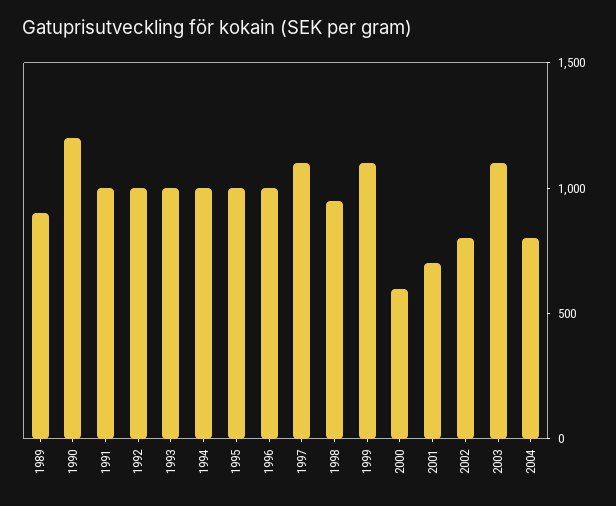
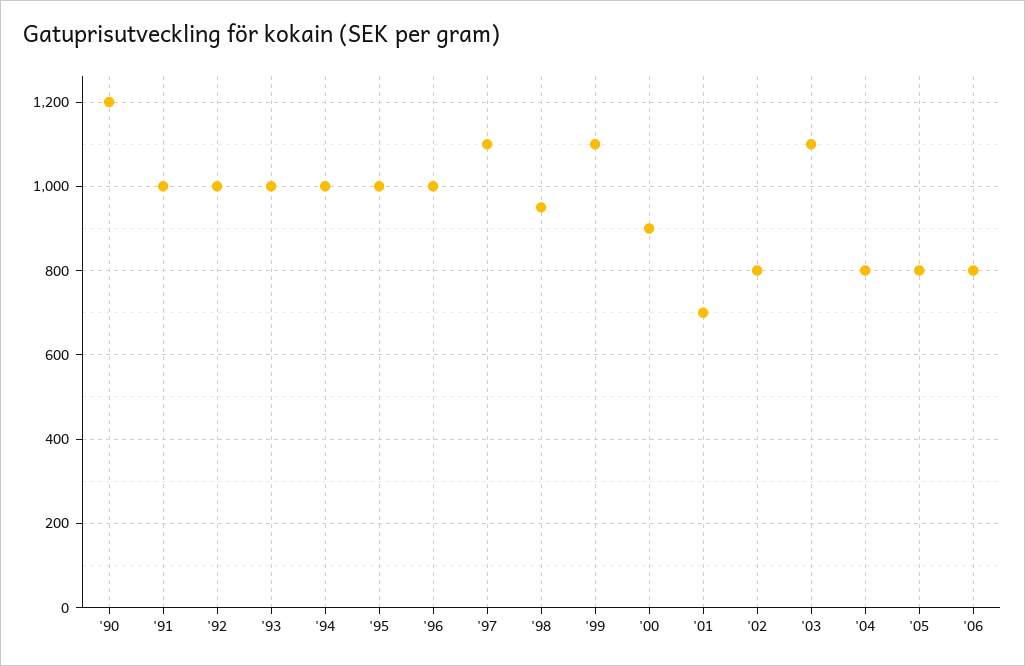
1989: 900 -> none
2000: 600 -> 900
'05: none -> 800
'06: none -> 800

